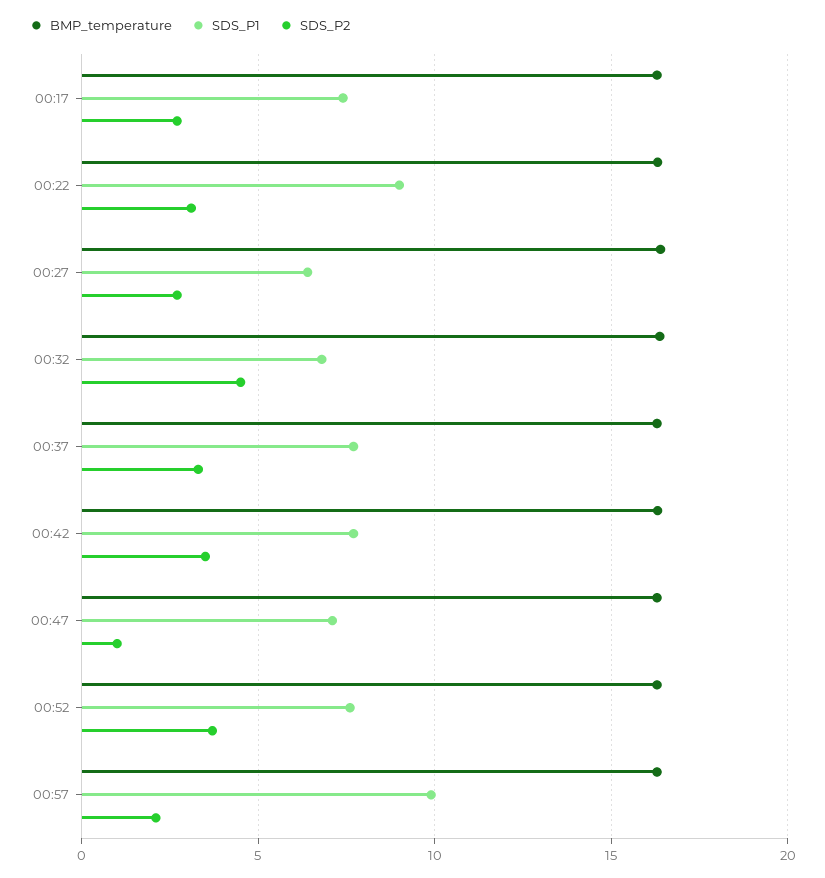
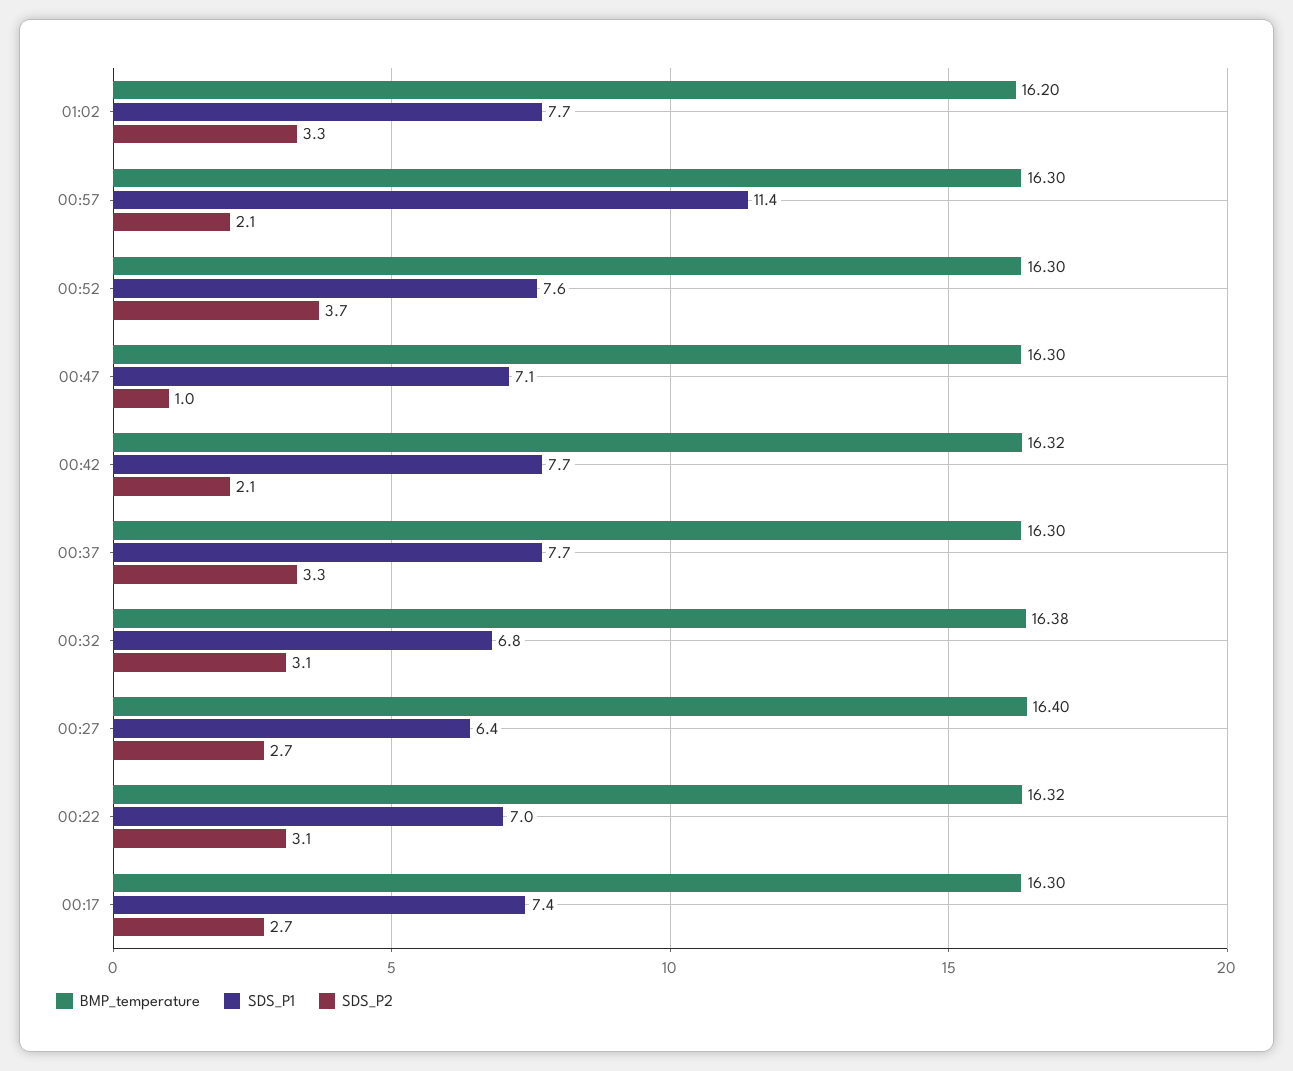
SDS_P1, 00:22: 9 -> 7
SDS_P2, 00:32: 4.5 -> 3.1
SDS_P2, 00:42: 3.5 -> 2.1
SDS_P1, 00:57: 10 -> 11.4
BMP_temperature, 01:02: none -> 16.2
SDS_P1, 01:02: none -> 7.7
SDS_P2, 01:02: none -> 3.3

